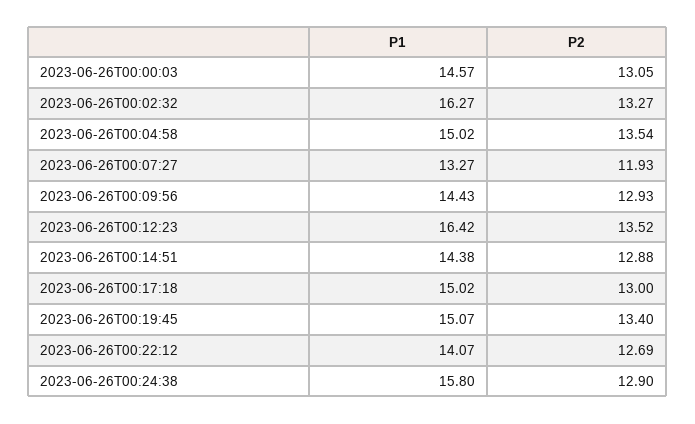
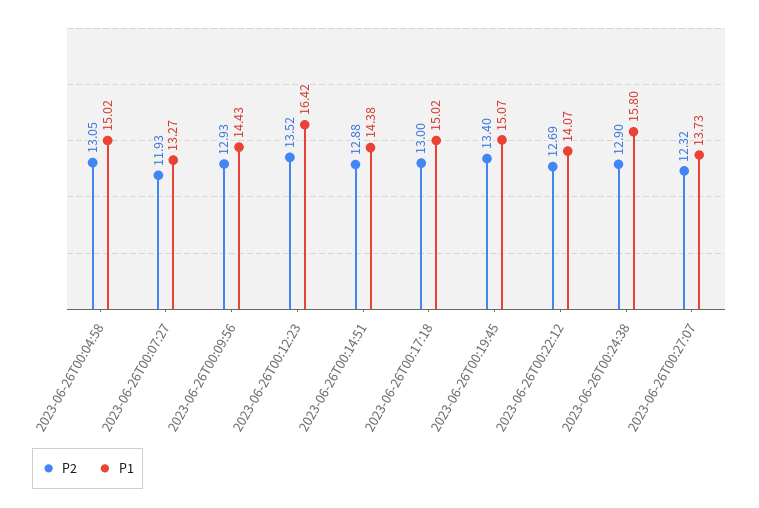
P1, 2023-06-26T00:00:03: 14.57 -> none
P2, 2023-06-26T00:00:03: 13.05 -> none
P1, 2023-06-26T00:02:32: 16.27 -> none
P2, 2023-06-26T00:02:32: 13.27 -> none
P2, 2023-06-26T00:04:58: 13.54 -> 13.05
P2, 2023-06-26T00:27:07: none -> 12.32
P1, 2023-06-26T00:27:07: none -> 13.73

